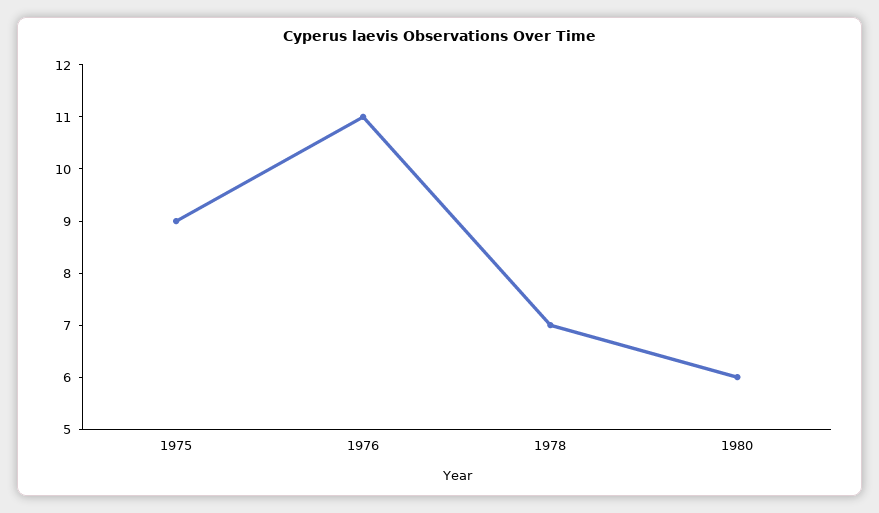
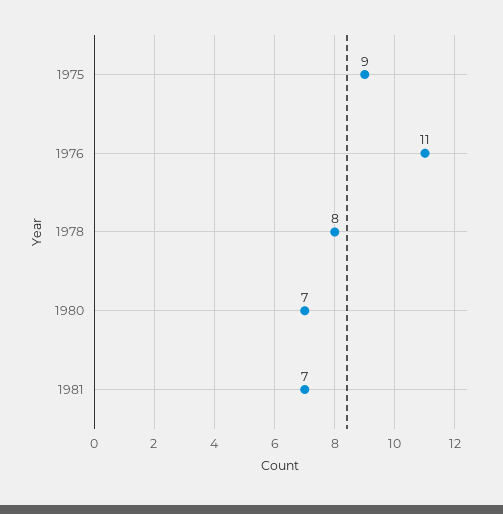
1978: 7 -> 8
1980: 6 -> 7
1981: none -> 7

